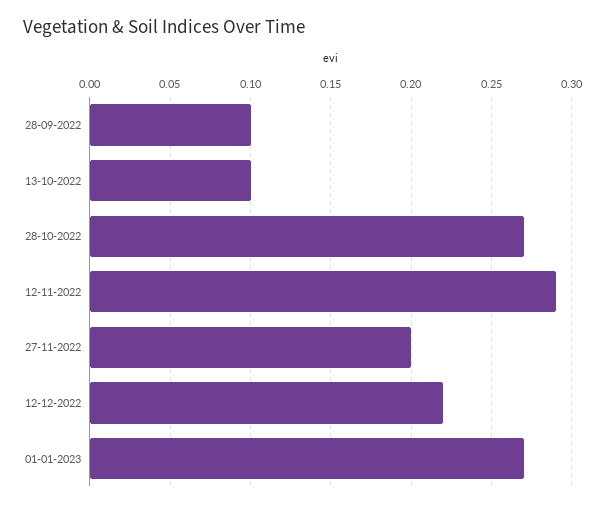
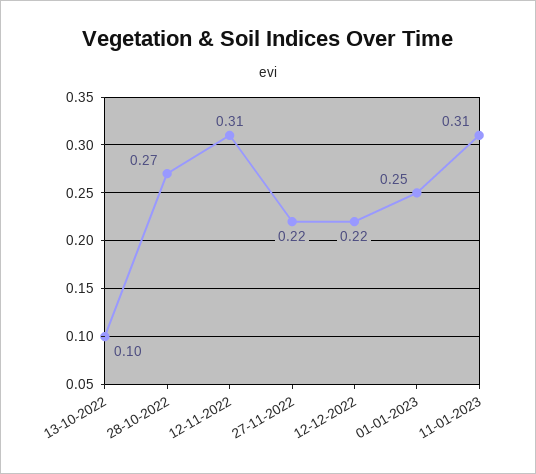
28-09-2022: 0.1 -> none
12-11-2022: 0.29 -> 0.31
27-11-2022: 0.2 -> 0.22
01-01-2023: 0.27 -> 0.25
11-01-2023: none -> 0.31

